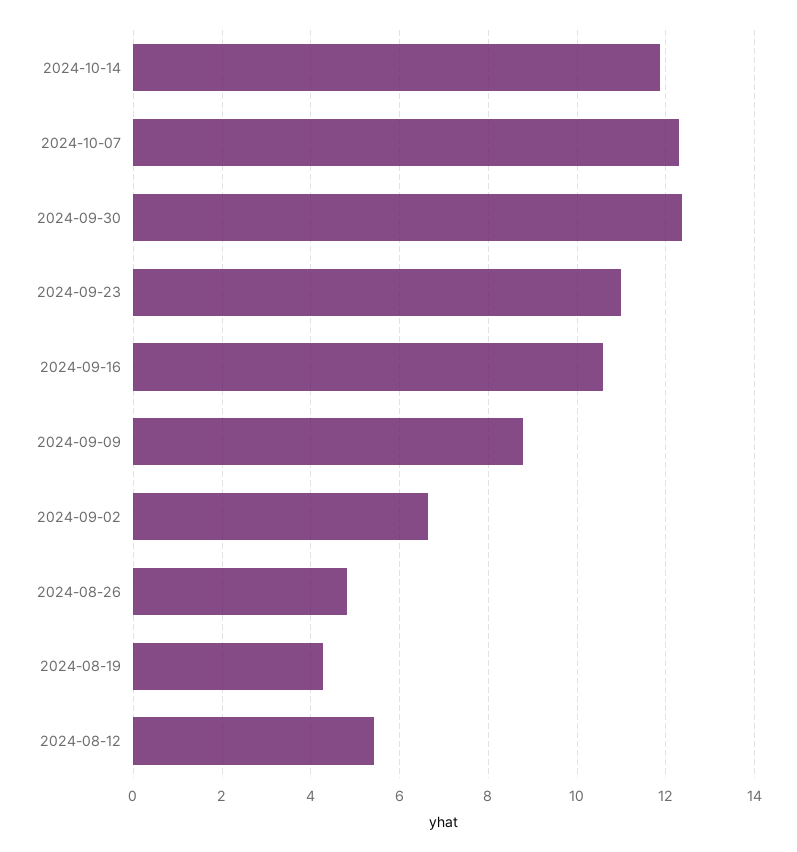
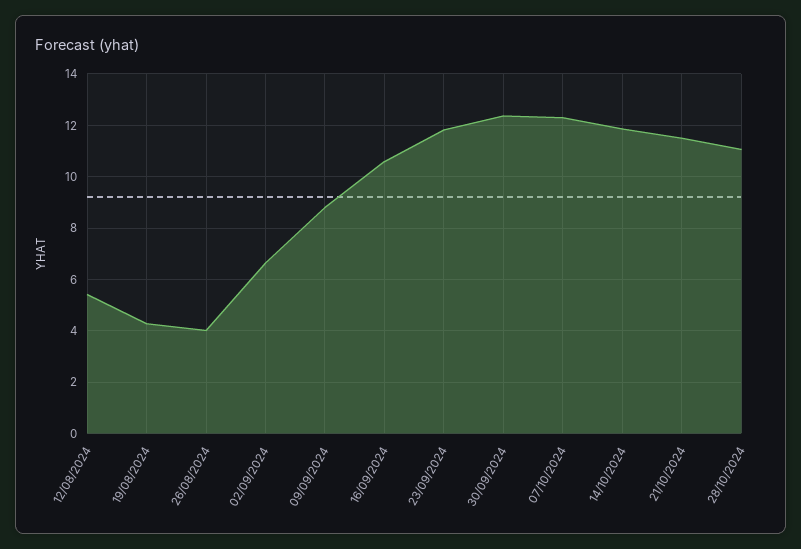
2024-09-23: 11 -> 11.75
2024-08-26: 4.8 -> 4
21/10/2024: none -> 11.5
28/10/2024: none -> 11

